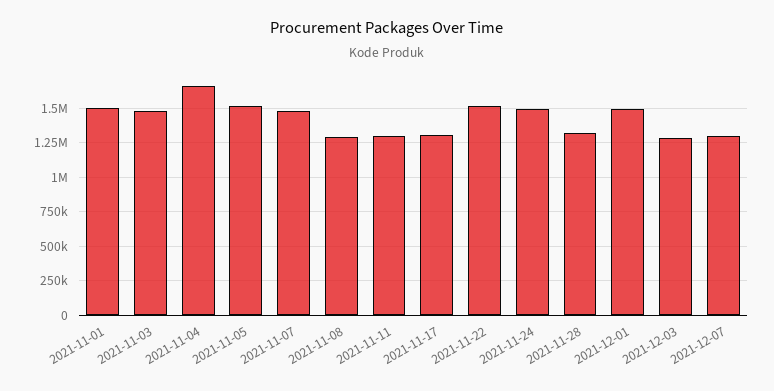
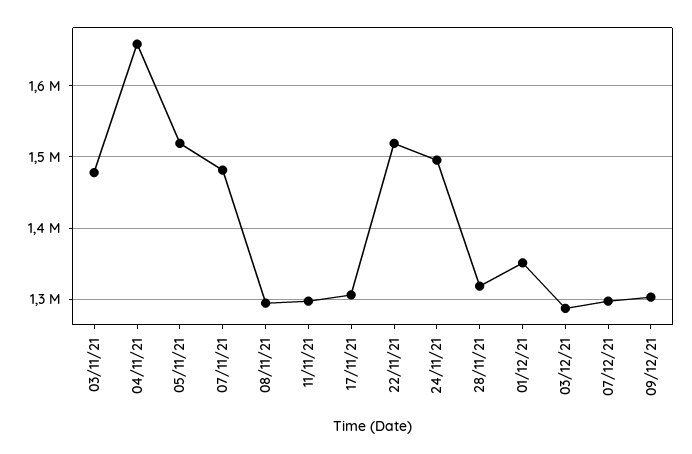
2021-11-01: 1500000 -> none
2021-12-01: 1500000 -> 1350000
09/12/21: none -> 1300000

